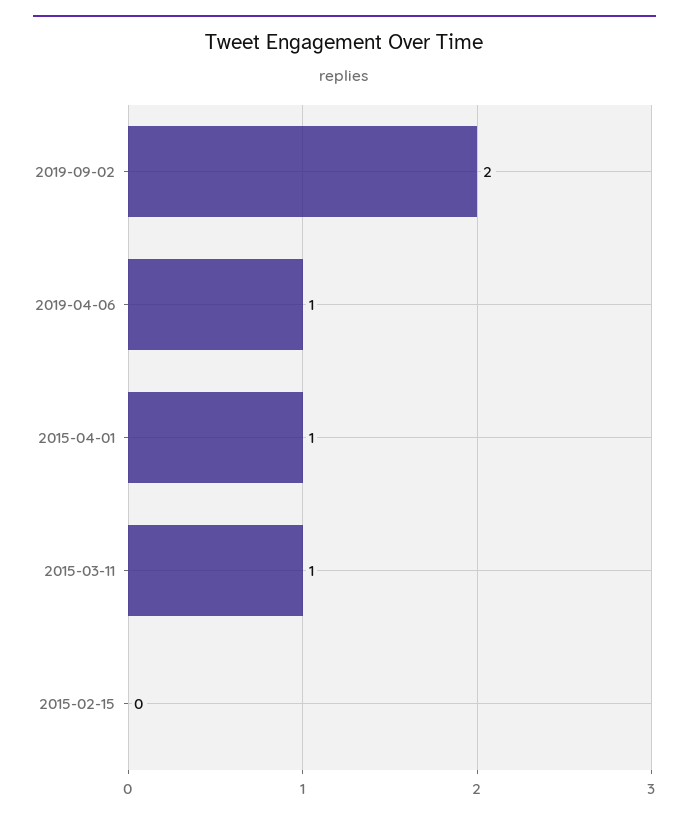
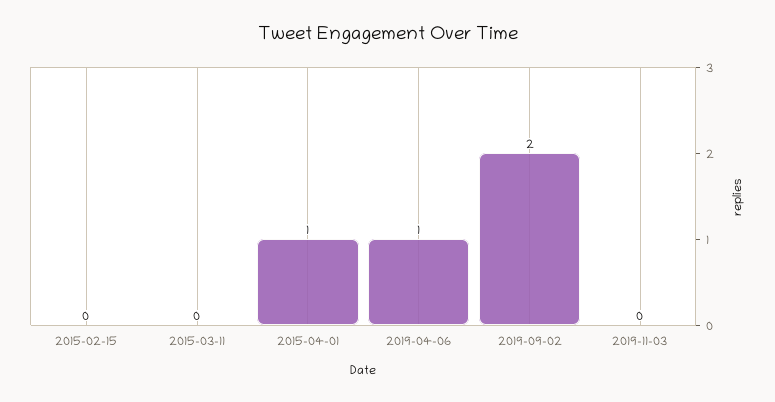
2015-03-11: 1 -> 0
2019-11-03: none -> 0

